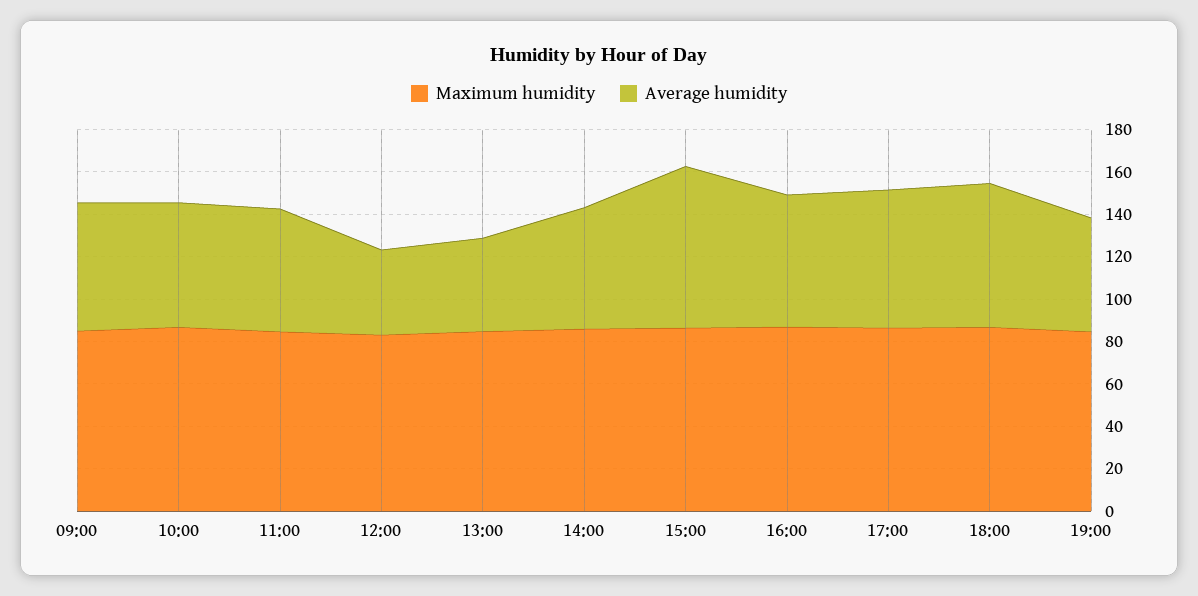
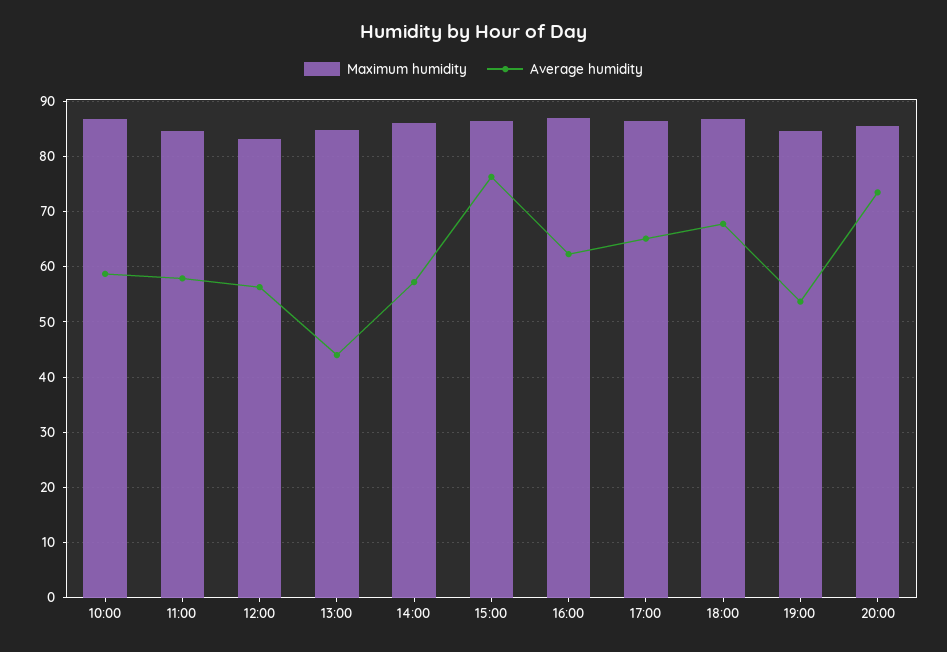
Maximum humidity, 09:00: 85 -> none
Average humidity, 09:00: 60 -> none
Average humidity, 12:00: 40 -> 56
Maximum humidity, 20:00: none -> 86
Average humidity, 20:00: none -> 74

